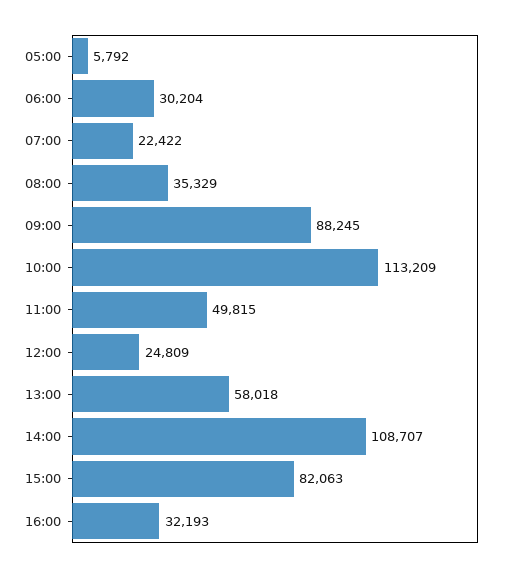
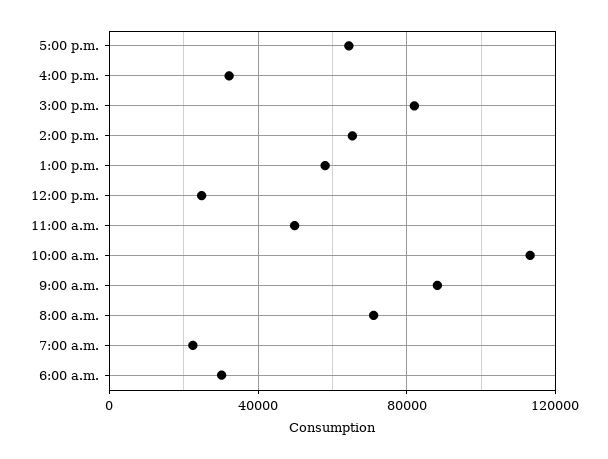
05:00: 5792 -> none
08:00: 35329 -> 70000
14:00: 108707 -> 65000
5:00 p.m.: none -> 65000

